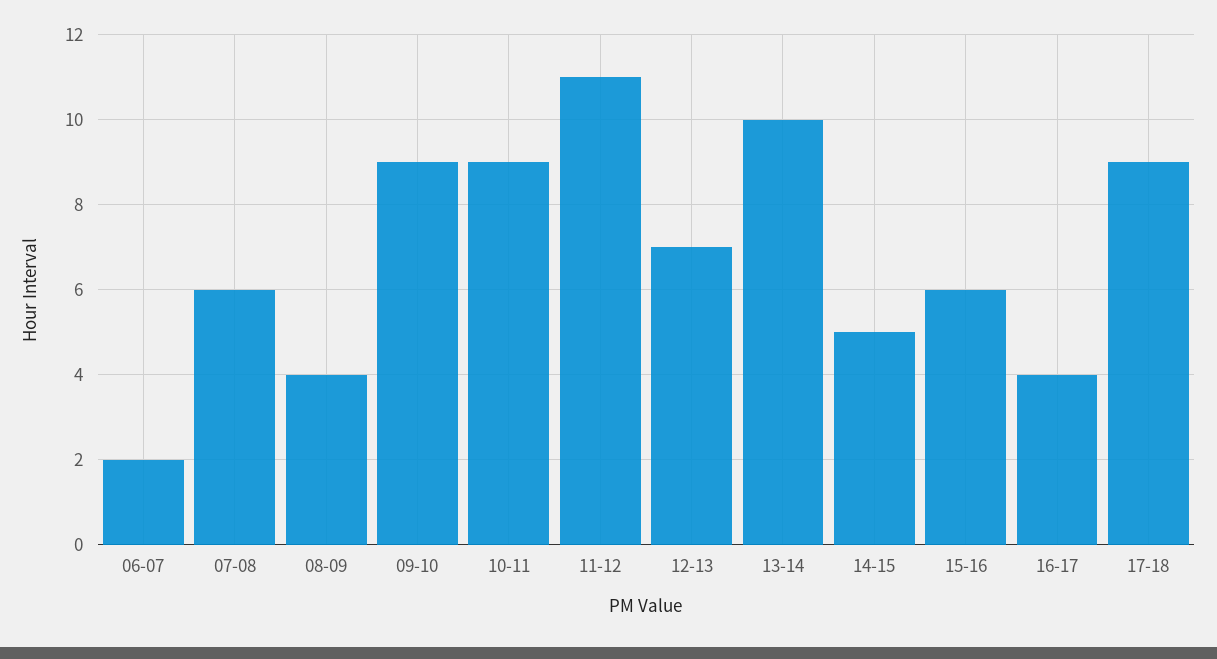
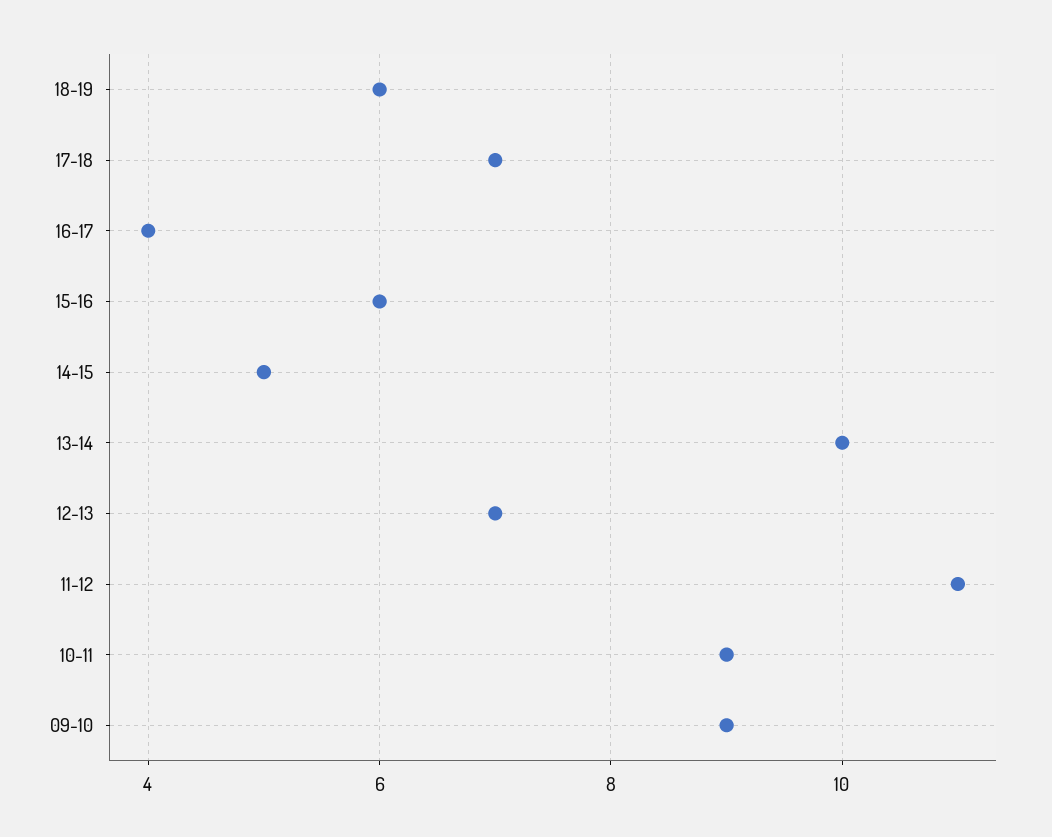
06-07: 2 -> none
07-08: 6 -> none
08-09: 4 -> none
17-18: 9 -> 7
18-19: none -> 6

